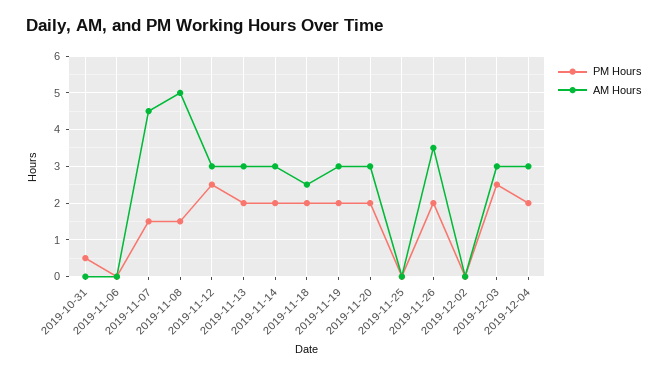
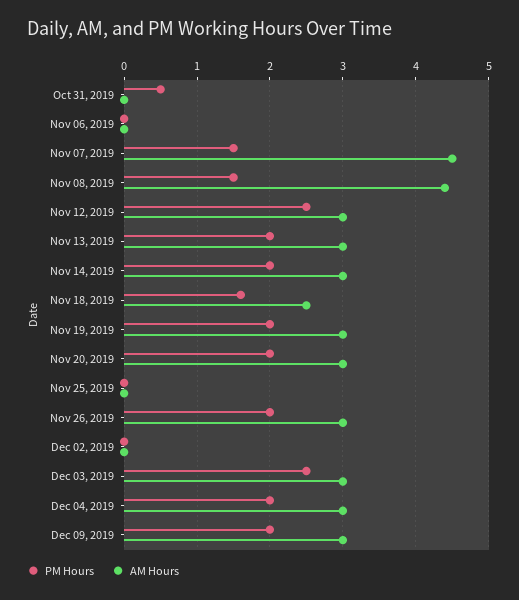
AM Hours, 2019-11-08: 5 -> 4.4
PM Hours, 2019-11-18: 2 -> 1.6
AM Hours, 2019-11-26: 3.5 -> 3
PM Hours, Dec 09, 2019: none -> 2
AM Hours, Dec 09, 2019: none -> 3

